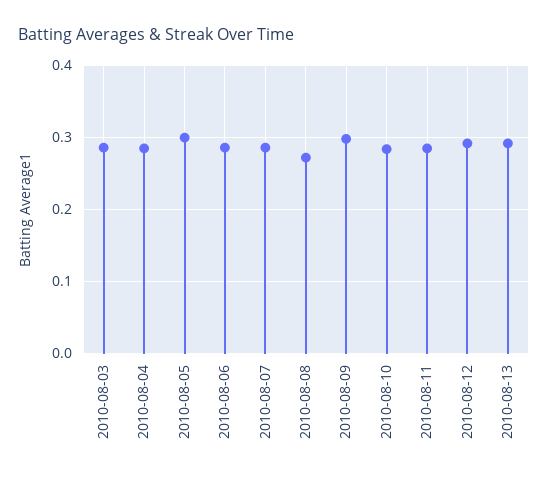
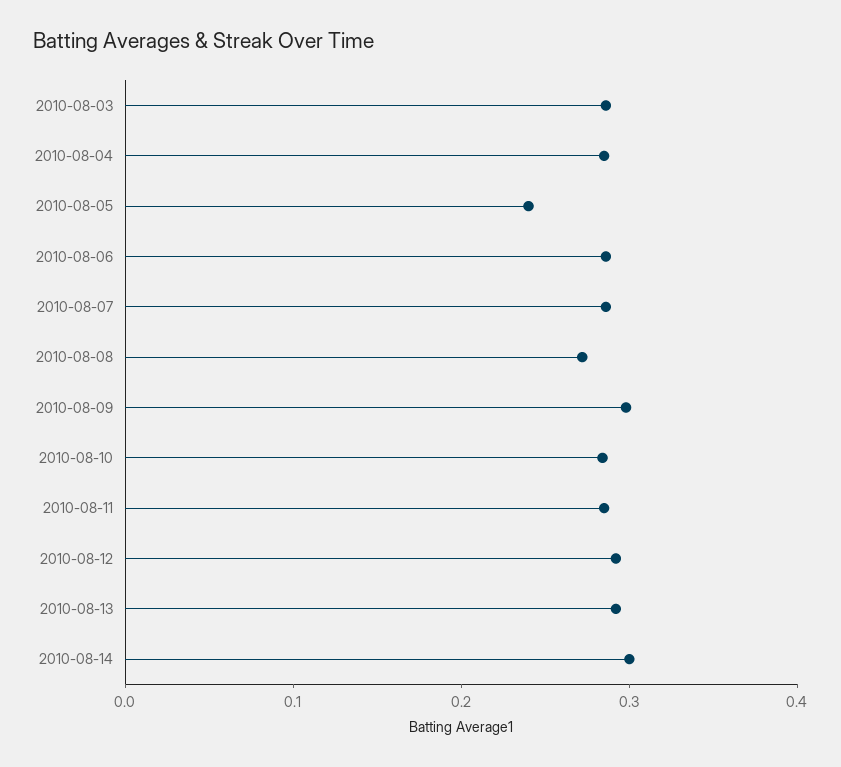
2010-08-05: 0.3 -> 0.24
2010-08-14: none -> 0.3

